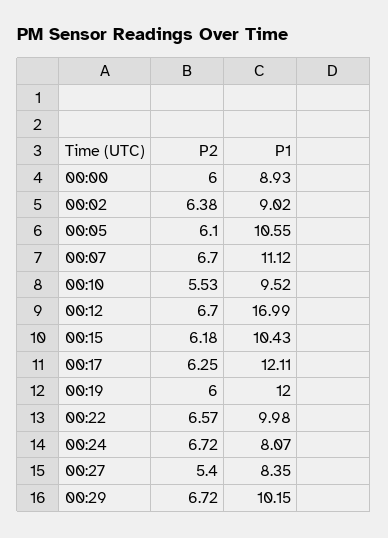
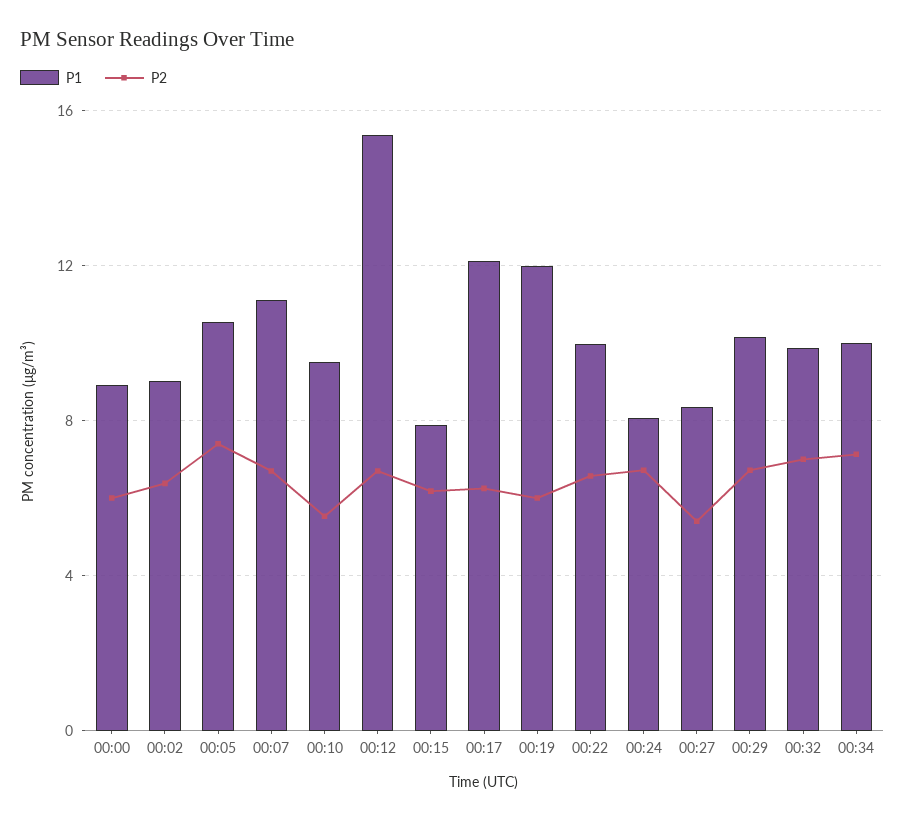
P2, 00:05: 6.1 -> 7.5
P1, 00:12: 16.99 -> 15.5
P1, 00:15: 10.43 -> 8
P1, 00:32: none -> 10
P2, 00:32: none -> 7
P1, 00:34: none -> 10
P2, 00:34: none -> 7

